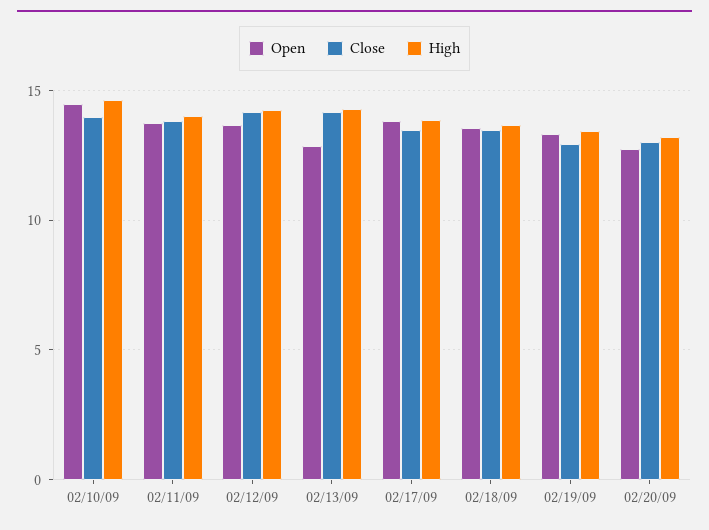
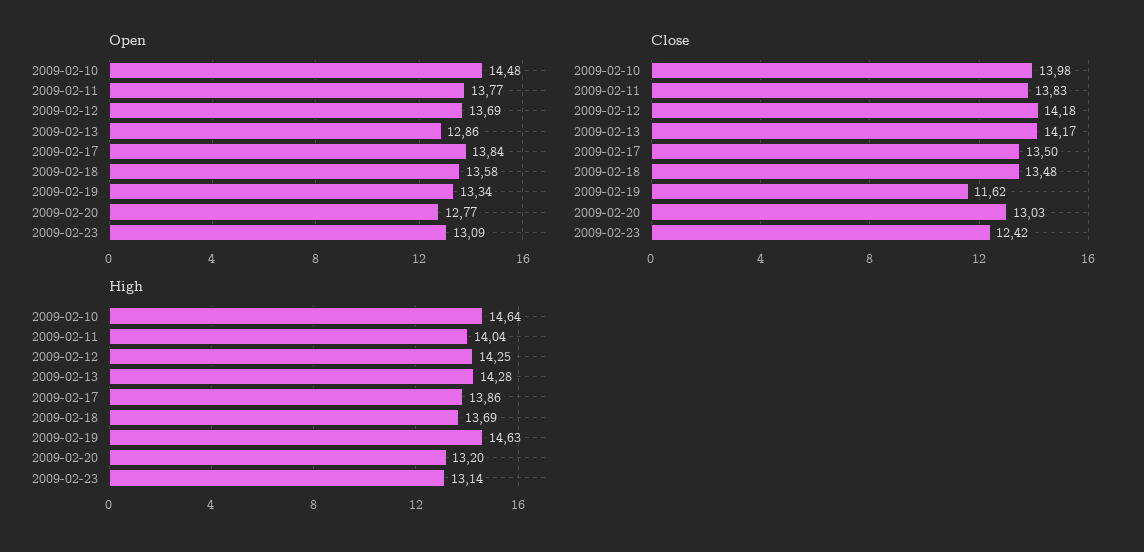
Close, 02/19/09: 13 -> 11.62
High, 02/19/09: 13.5 -> 14.63
Open, 2009-02-23: none -> 13.09
Close, 2009-02-23: none -> 12.42
High, 2009-02-23: none -> 13.14

